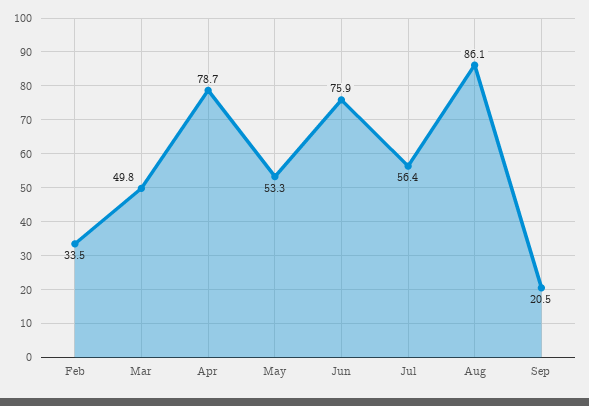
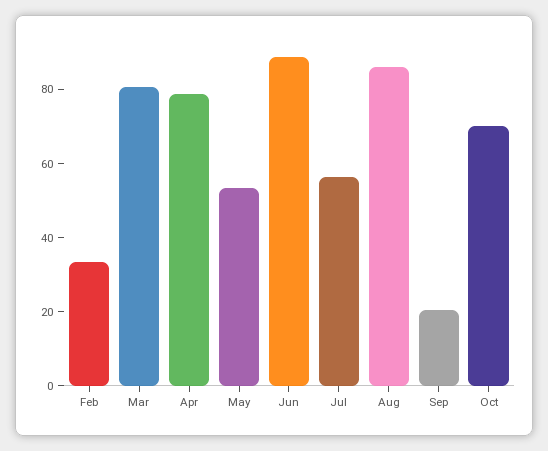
Mar: 49.8 -> 80
Jun: 75.9 -> 90
Oct: none -> 70

